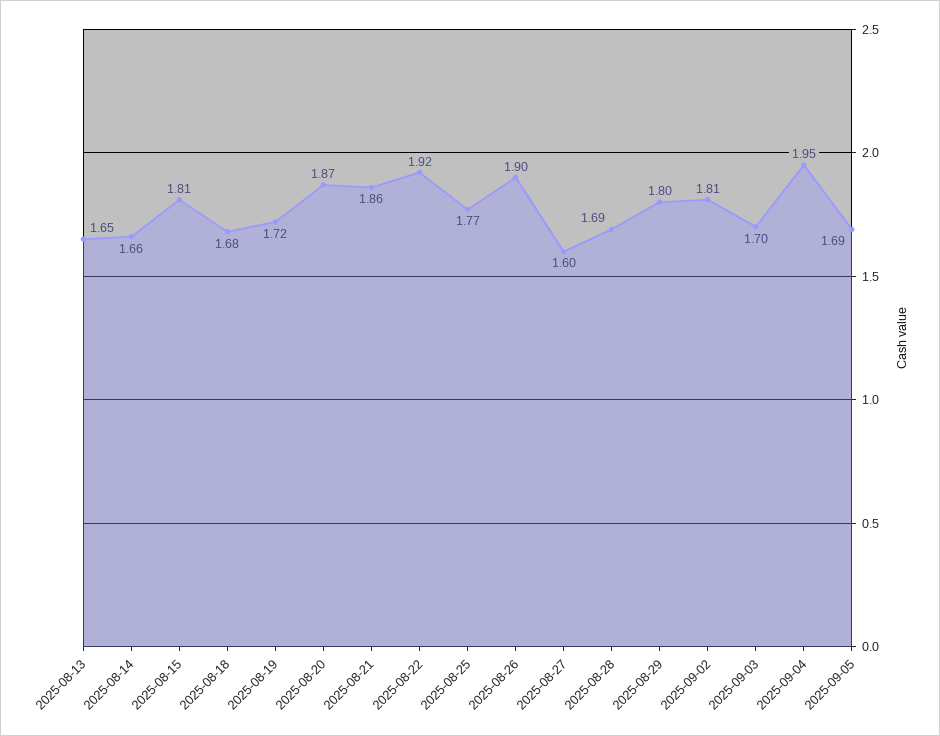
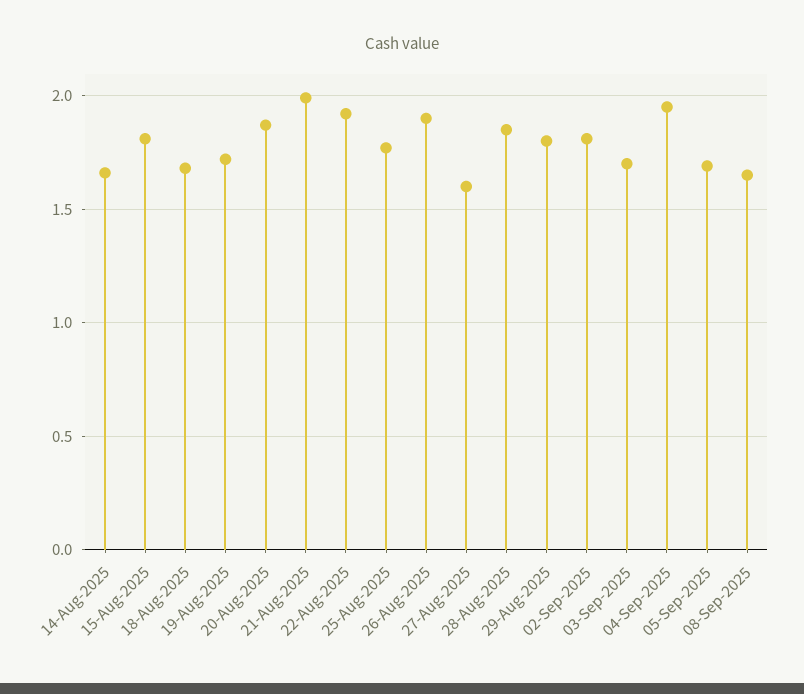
2025-08-13: 1.65 -> none
2025-08-21: 1.86 -> 2
2025-08-28: 1.69 -> 1.85
08-Sep-2025: none -> 1.65

